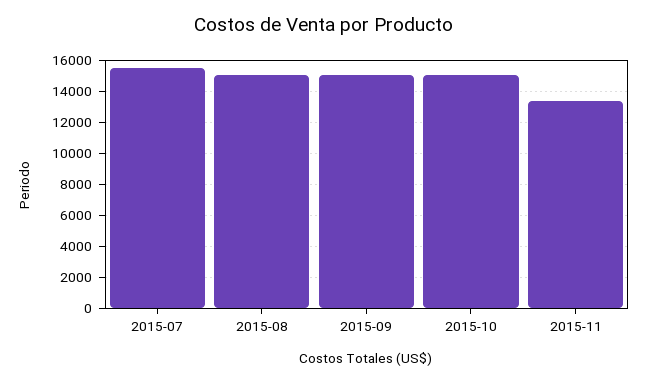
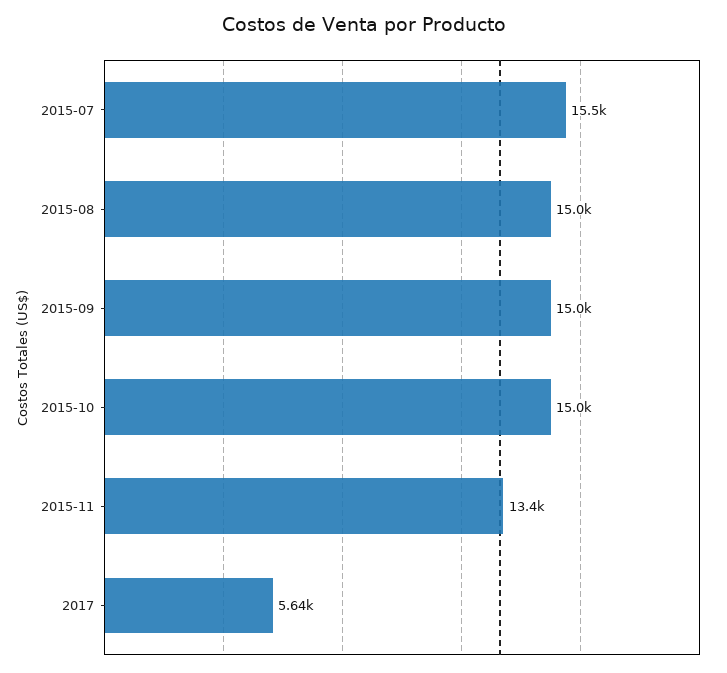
2017: none -> 5640

